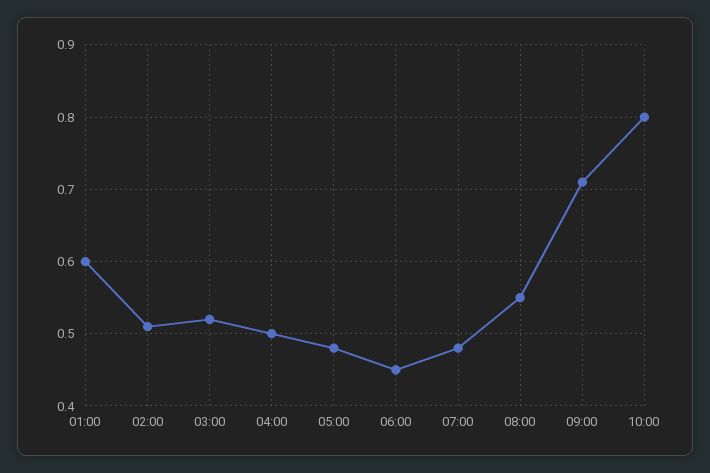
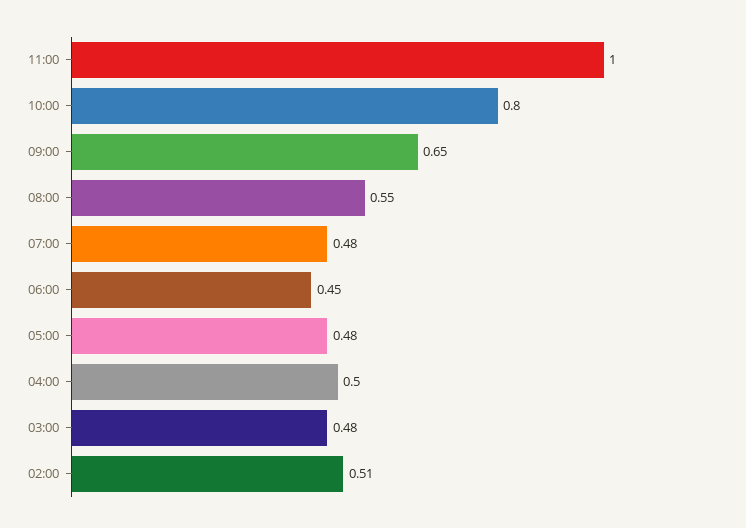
01:00: 0.6 -> none
03:00: 0.52 -> 0.48
09:00: 0.71 -> 0.65
11:00: none -> 1

